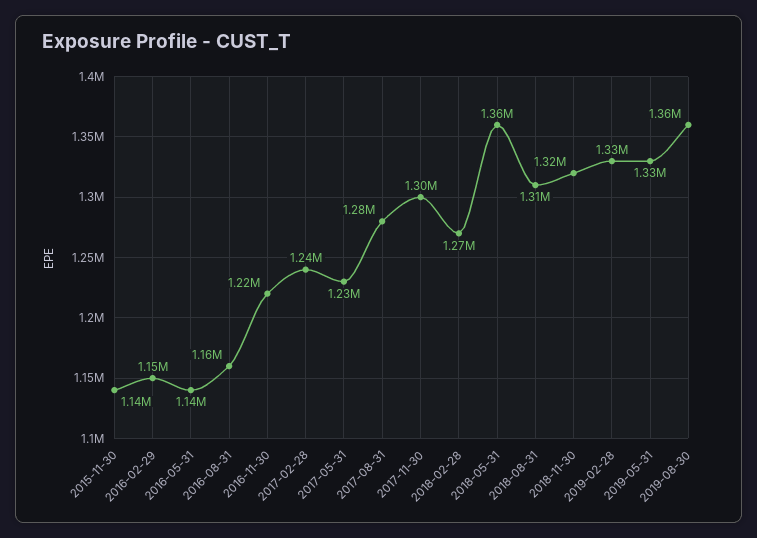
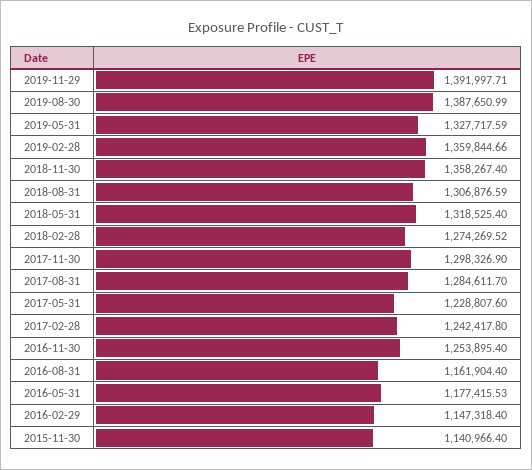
2016-05-31: 1140000 -> 1177415.53
2016-11-30: 1220000 -> 1253895.4
2018-05-31: 1360000 -> 1318525.4
2018-11-30: 1320000 -> 1358267.4
2019-02-28: 1330000 -> 1359844.66
2019-08-30: 1360000 -> 1387650.99
2019-11-29: none -> 1391997.71

